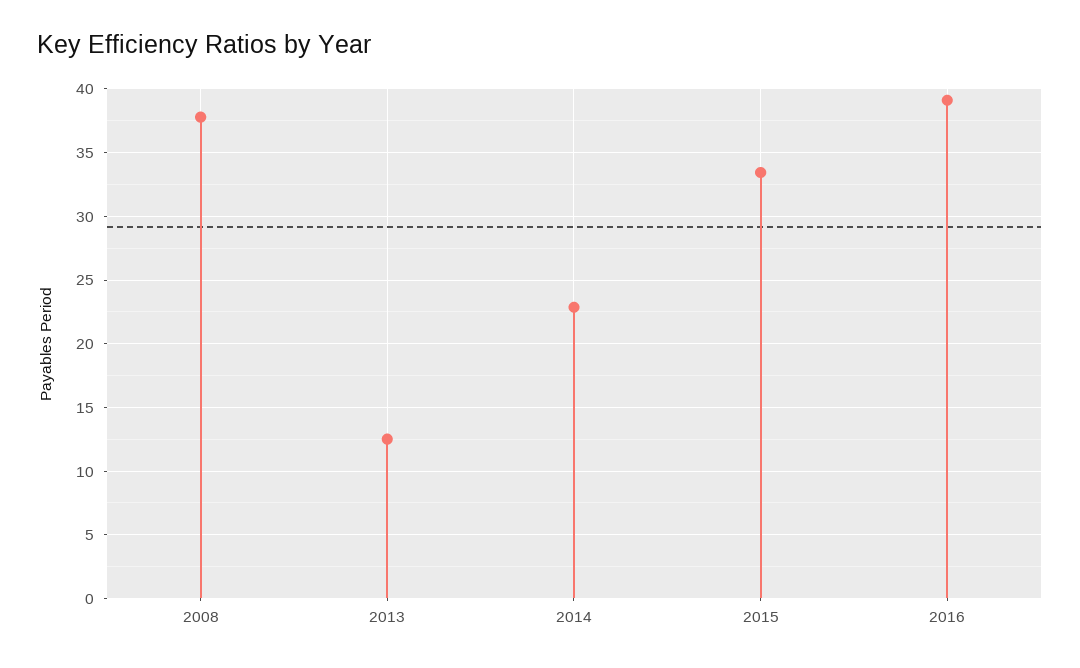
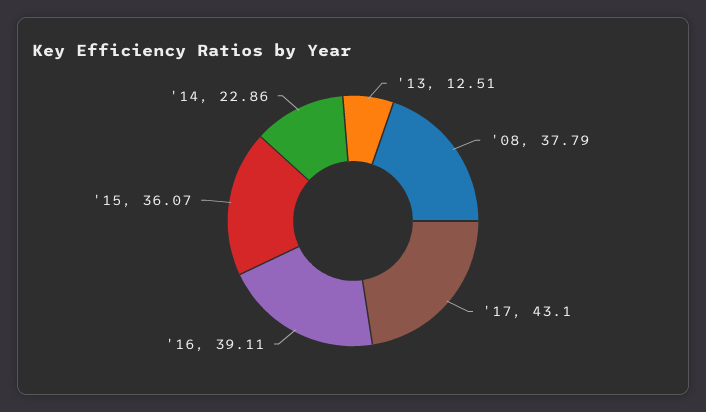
2015: 33.5 -> 36.07
'17: none -> 43.1

